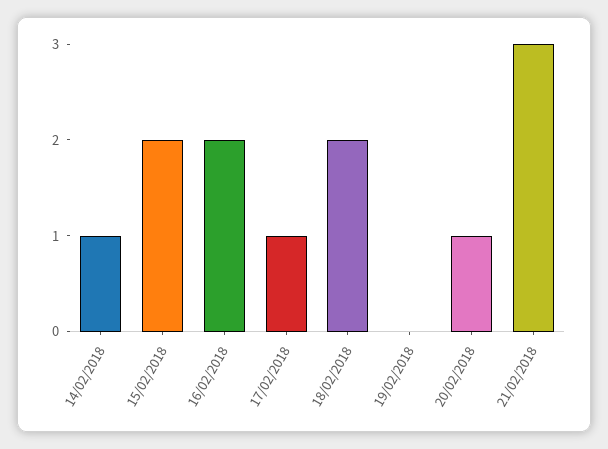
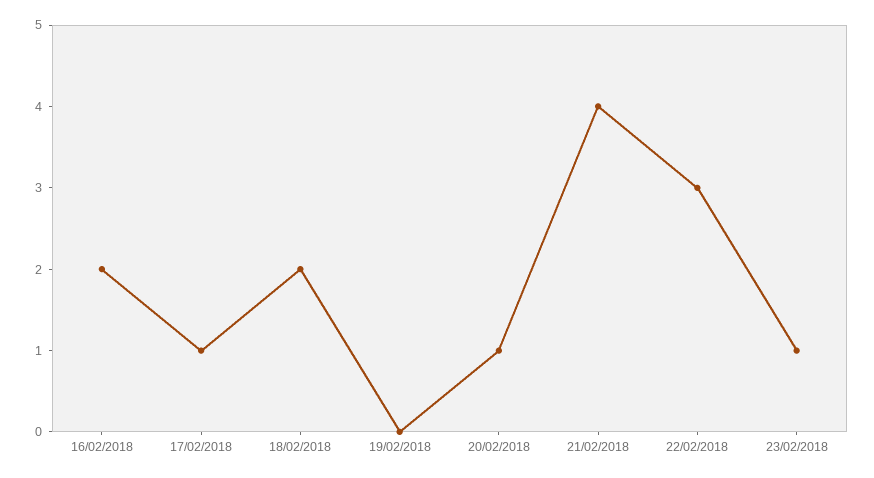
14/02/2018: 1 -> none
15/02/2018: 2 -> none
21/02/2018: 3 -> 4
22/02/2018: none -> 3
23/02/2018: none -> 1

